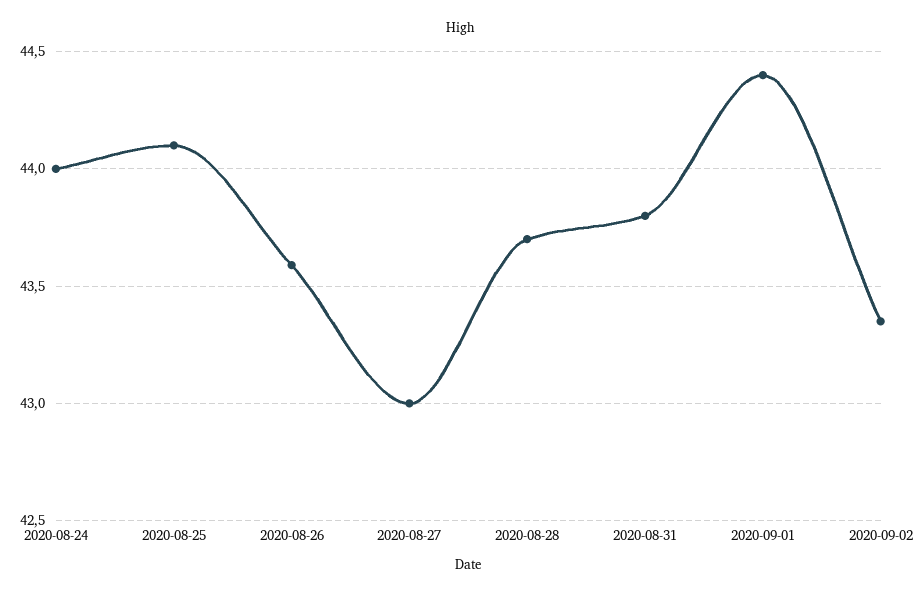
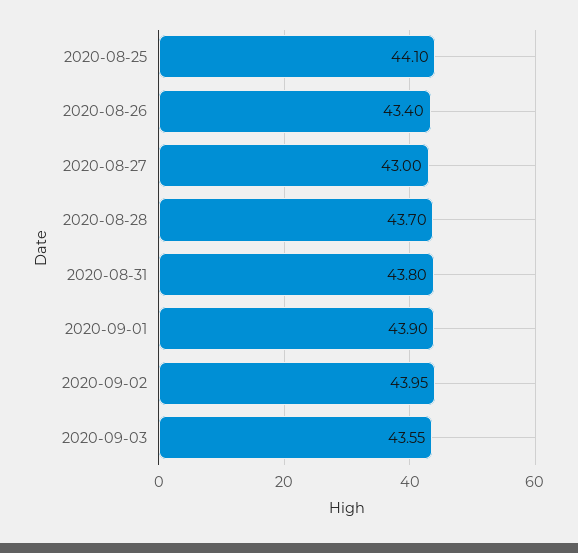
2020-08-24: 44 -> none
2020-08-26: 43.6 -> 43.4
2020-09-01: 44.4 -> 43.9
2020-09-02: 43.35 -> 43.95
2020-09-03: none -> 43.55

